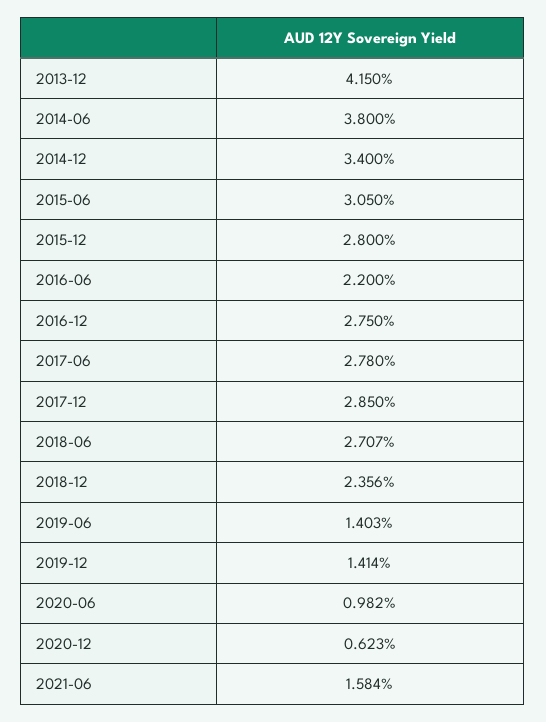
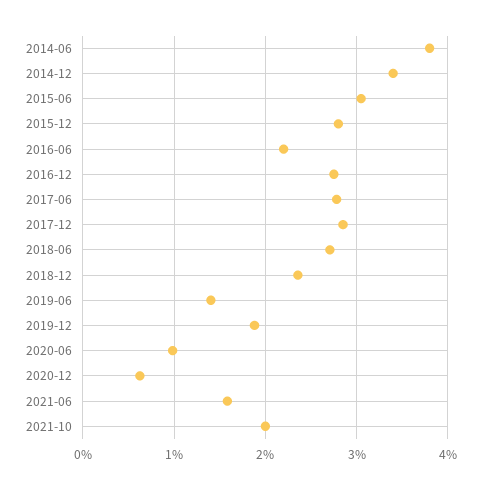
2013-12: 4.15 -> none
2019-12: 1.414 -> 1.9
2021-10: none -> 2

